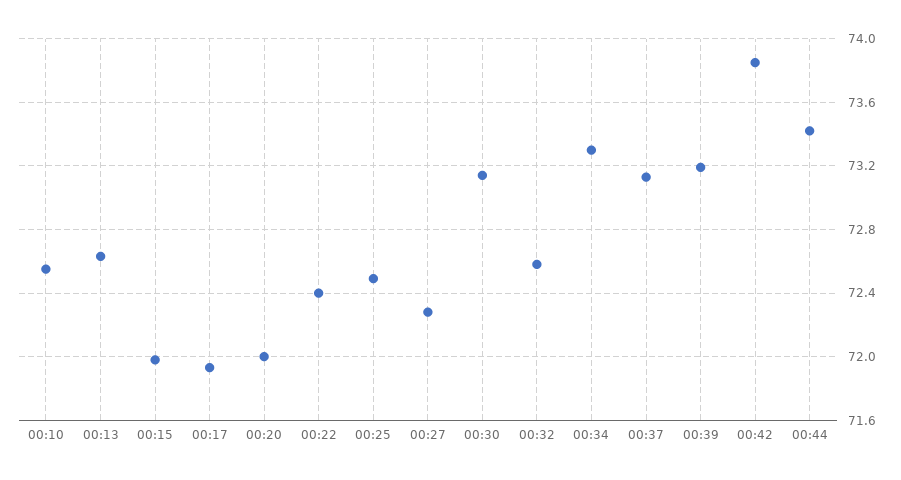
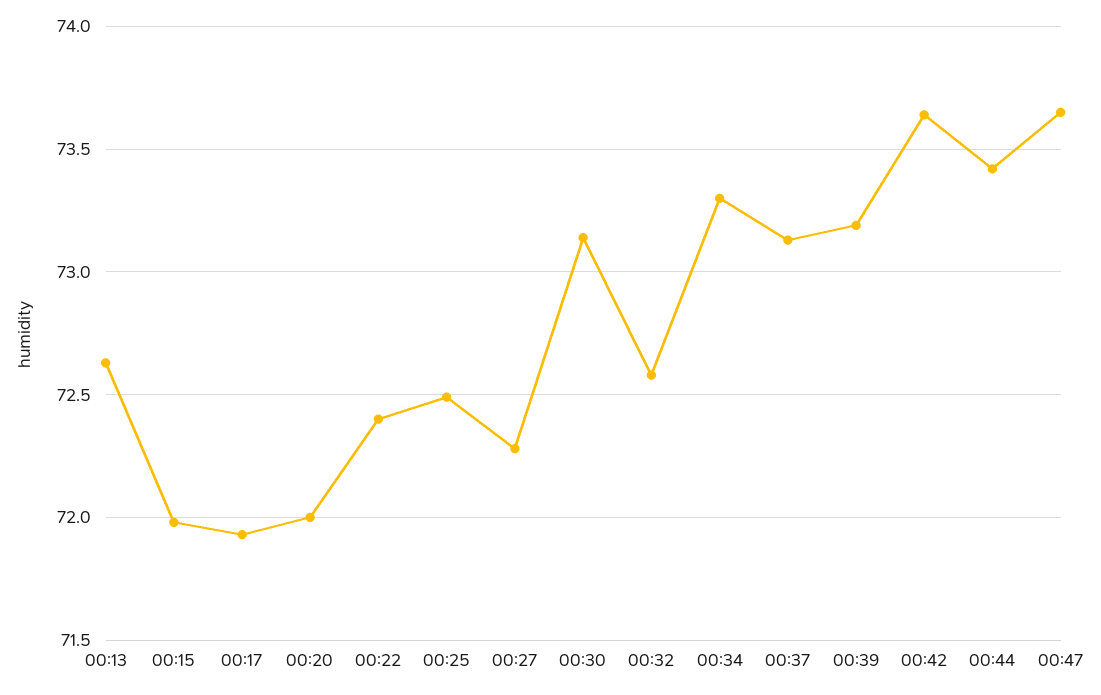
00:10: 72.55 -> none
00:42: 73.85 -> 73.65
00:47: none -> 73.65

